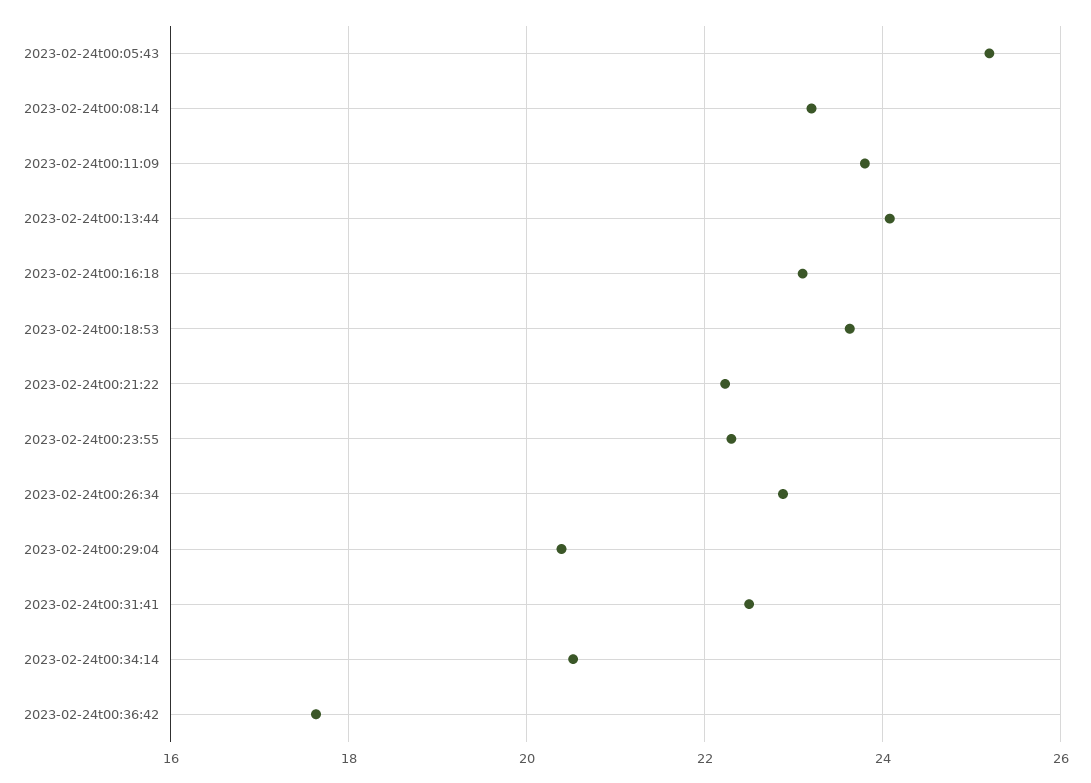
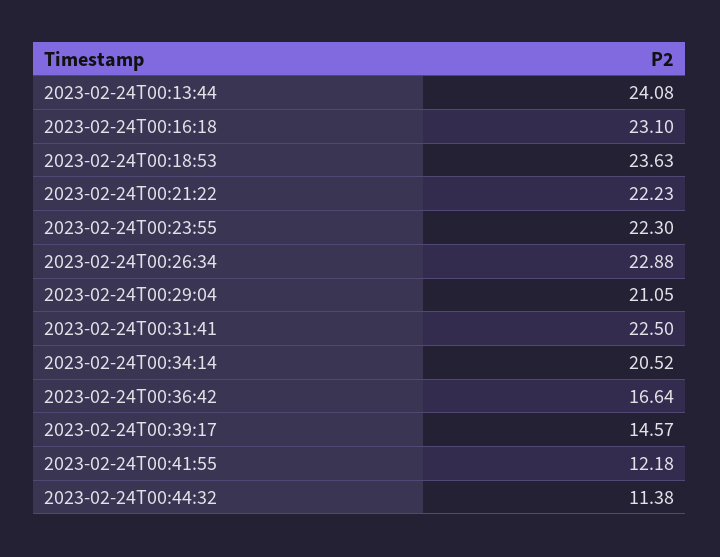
2023-02-24t00:05:43: 25.2 -> none
2023-02-24t00:08:14: 23.2 -> none
2023-02-24t00:11:09: 23.8 -> none
2023-02-24t00:29:04: 20.4 -> 21.05
2023-02-24t00:36:42: 17.6 -> 16.64
2023-02-24T00:39:17: none -> 14.57
2023-02-24T00:41:55: none -> 12.18
2023-02-24T00:44:32: none -> 11.38

